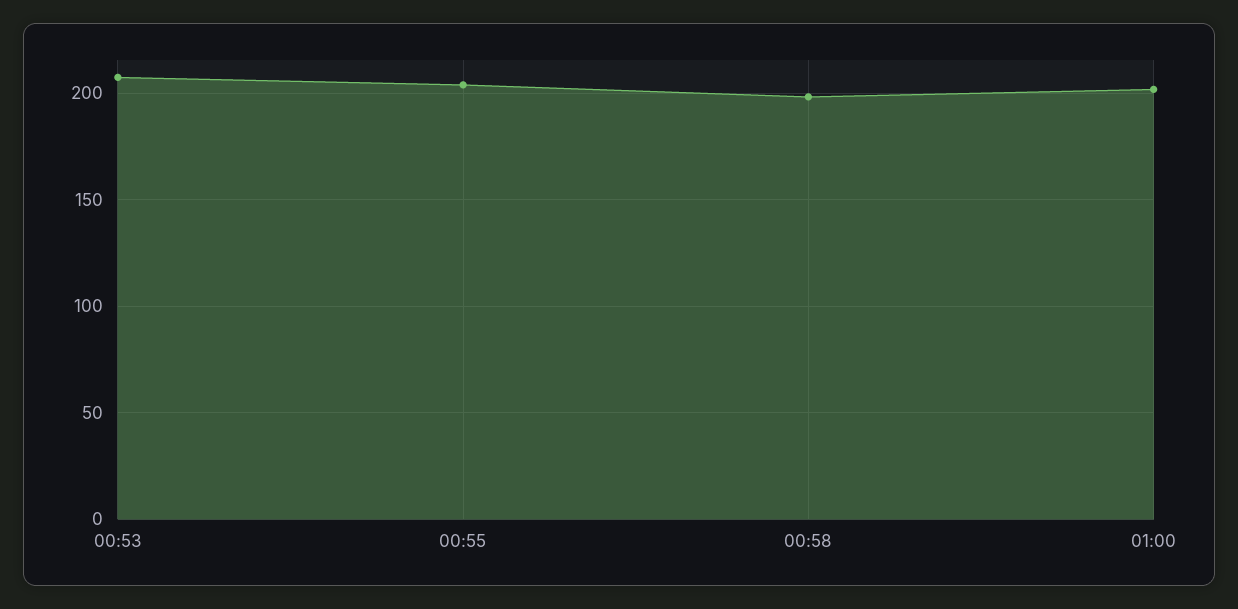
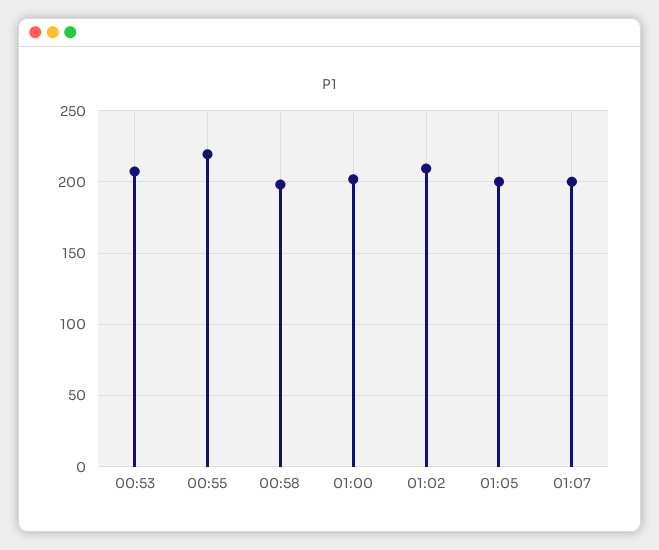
00:55: 205 -> 220
01:02: none -> 210
01:05: none -> 200
01:07: none -> 200

